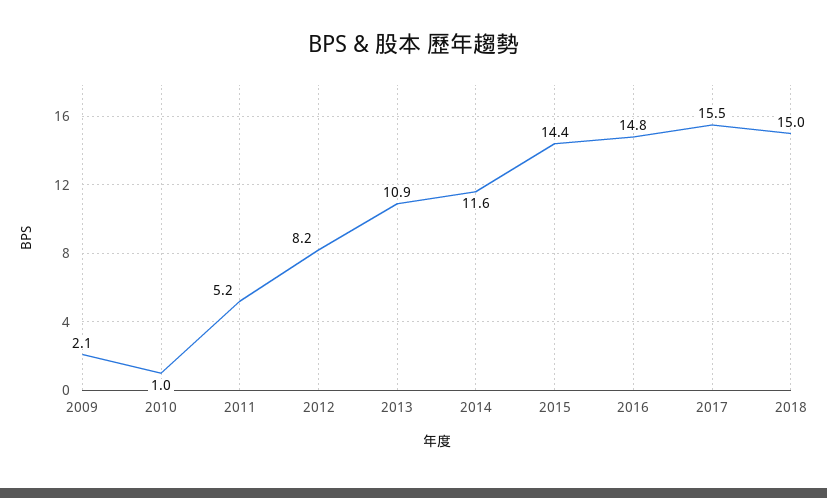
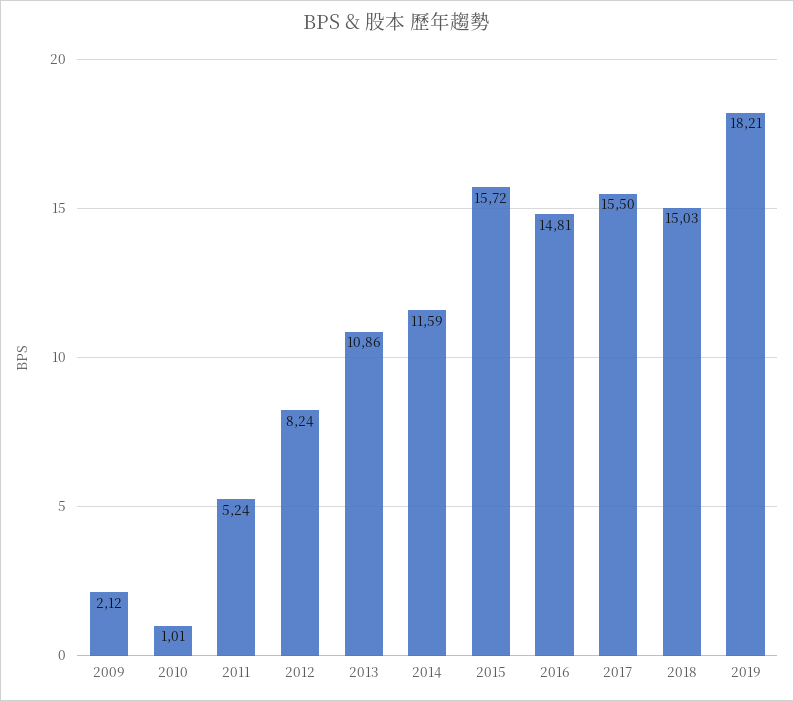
2015: 14.4 -> 15.72
2019: none -> 18.21

